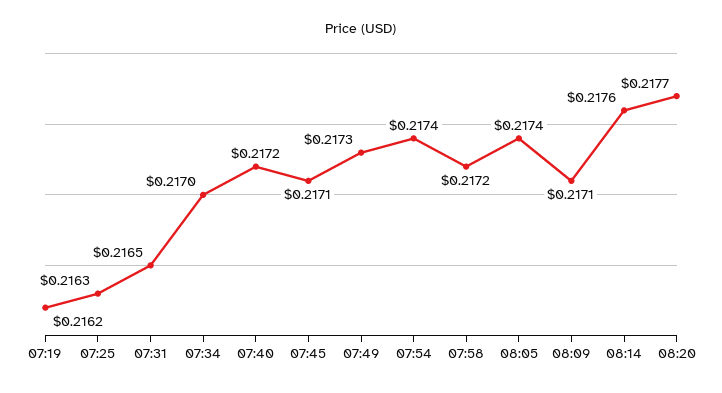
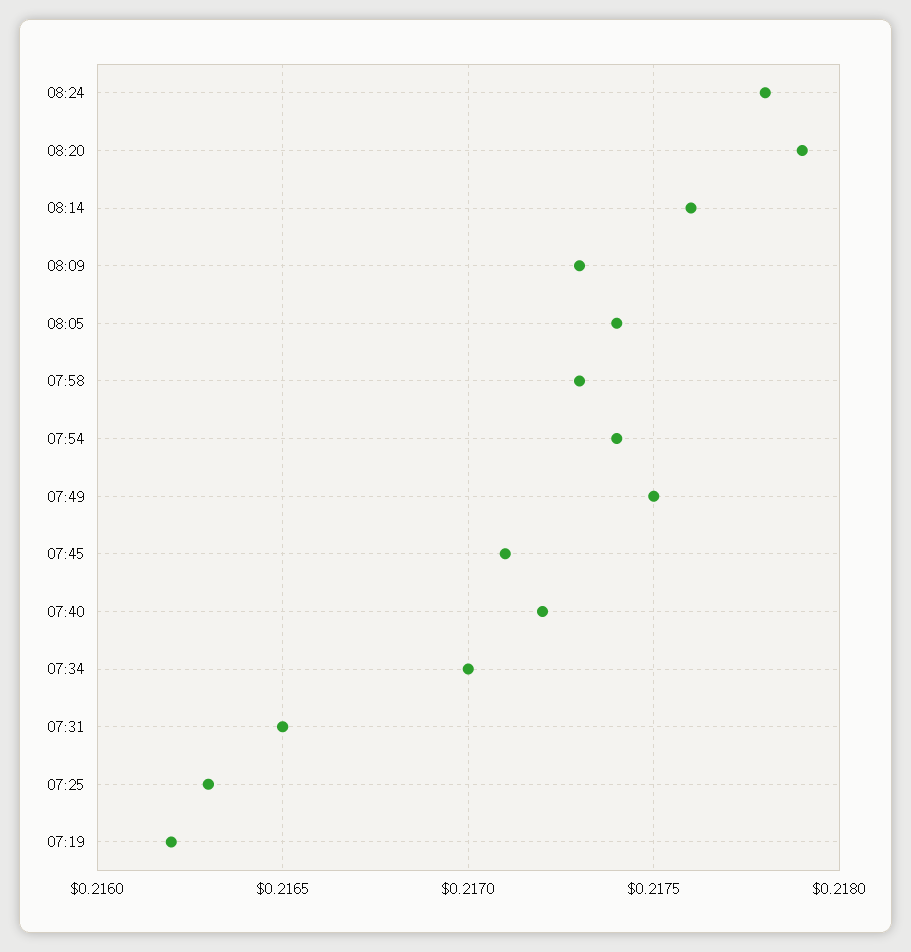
07:49: 0.2173 -> 0.2175
07:58: 0.2172 -> 0.2173
08:09: 0.2171 -> 0.2173
08:20: 0.2177 -> 0.2179
08:24: none -> 0.2178

